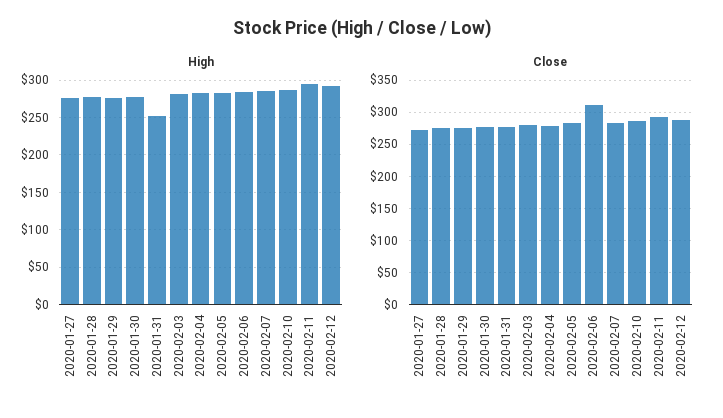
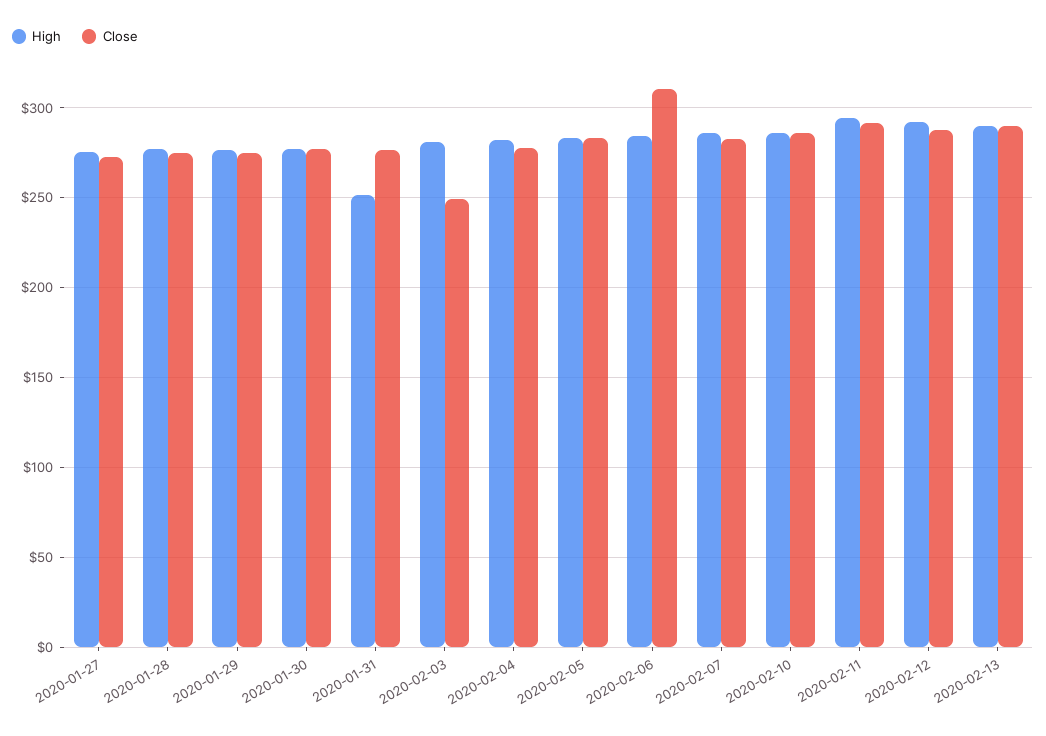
Close, 2020-02-03: 280 -> 250
High, 2020-02-13: none -> 290
Close, 2020-02-13: none -> 290

